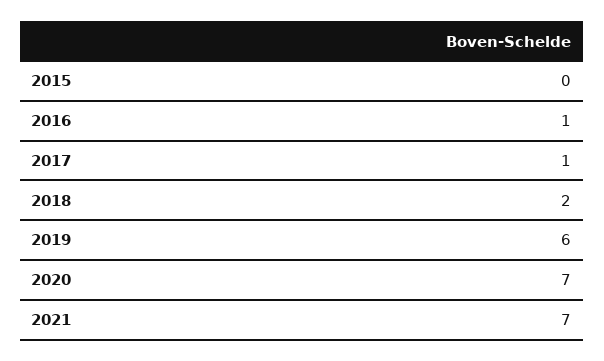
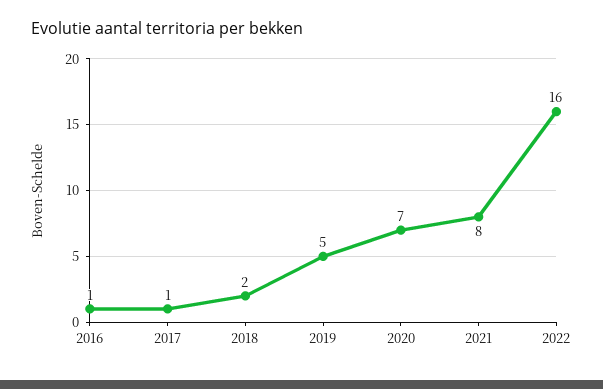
2015: 0 -> none
2019: 6 -> 5
2021: 7 -> 8
2022: none -> 16

